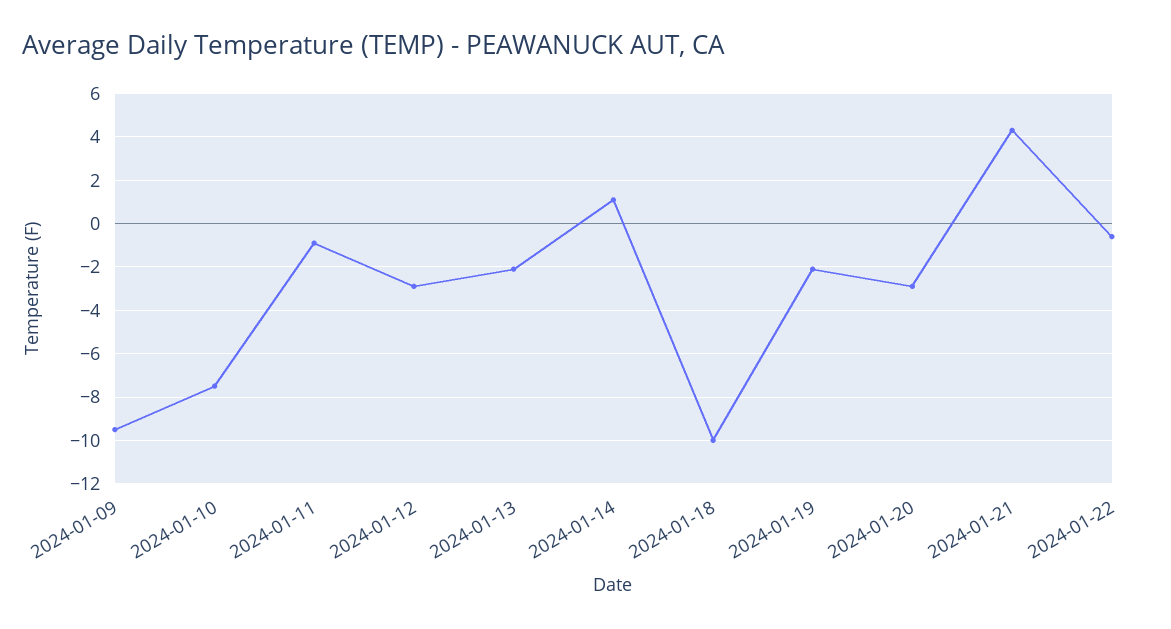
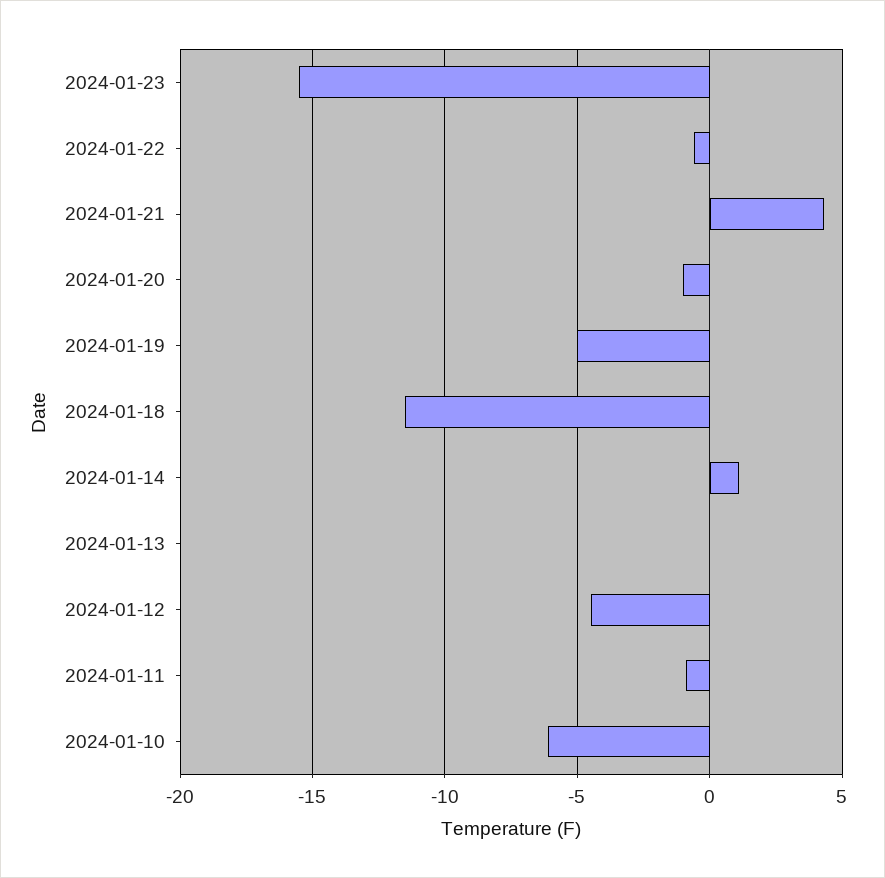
2024-01-09: -9.5 -> none
2024-01-10: -7.5 -> -6
2024-01-12: -3 -> -4.5
2024-01-13: -2 -> 0
2024-01-18: -10 -> -11.5
2024-01-19: -2 -> -5
2024-01-20: -3 -> -1
2024-01-23: none -> -15.5

